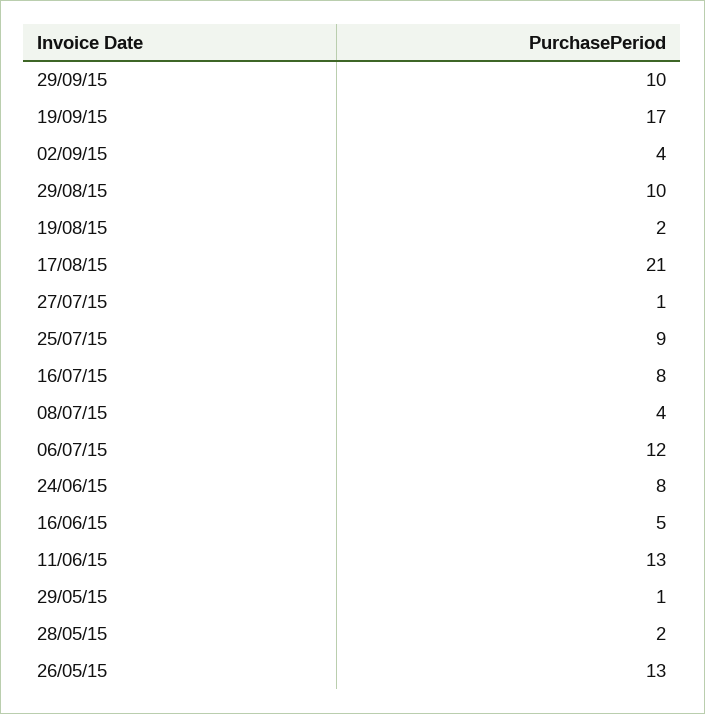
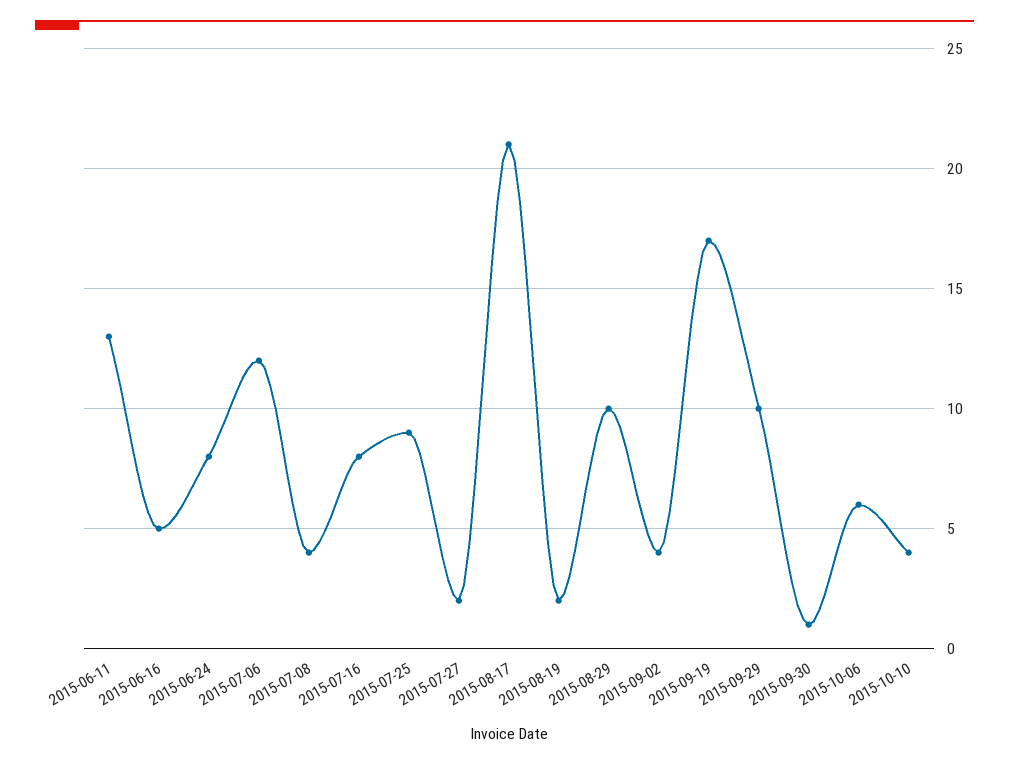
27/07/15: 1 -> 2
29/05/15: 1 -> none
28/05/15: 2 -> none
26/05/15: 13 -> none
2015-09-30: none -> 1
2015-10-06: none -> 6
2015-10-10: none -> 4

